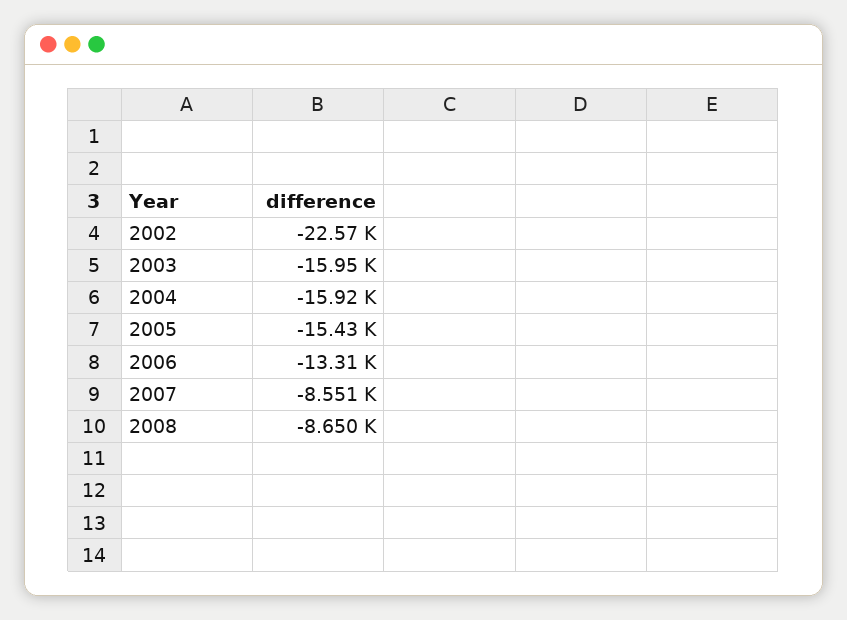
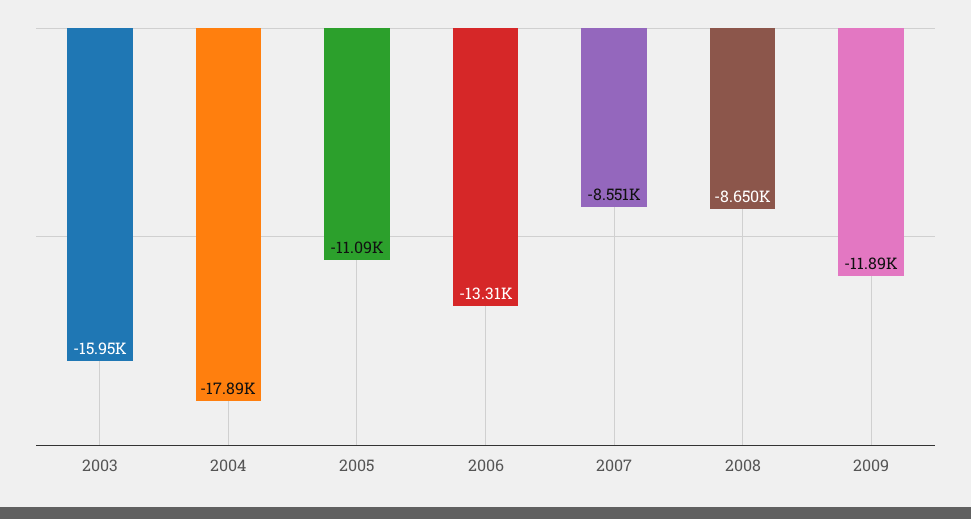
2002: -22570 -> none
2004: -15920 -> -17890
2005: -15430 -> -11090
2009: none -> -11890

